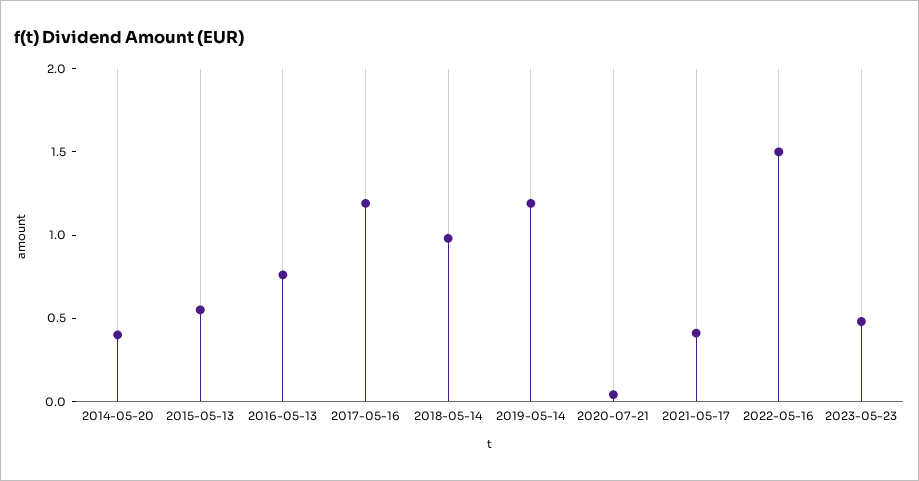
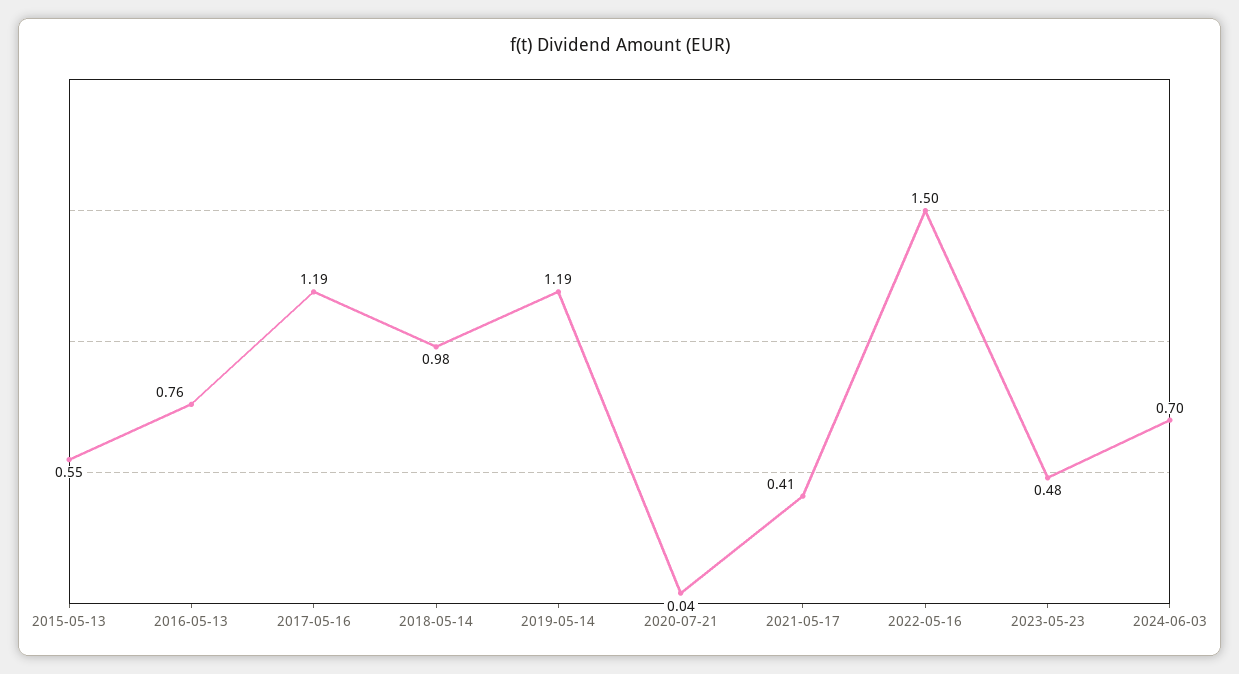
2014-05-20: 0.4 -> none
2024-06-03: none -> 0.7

